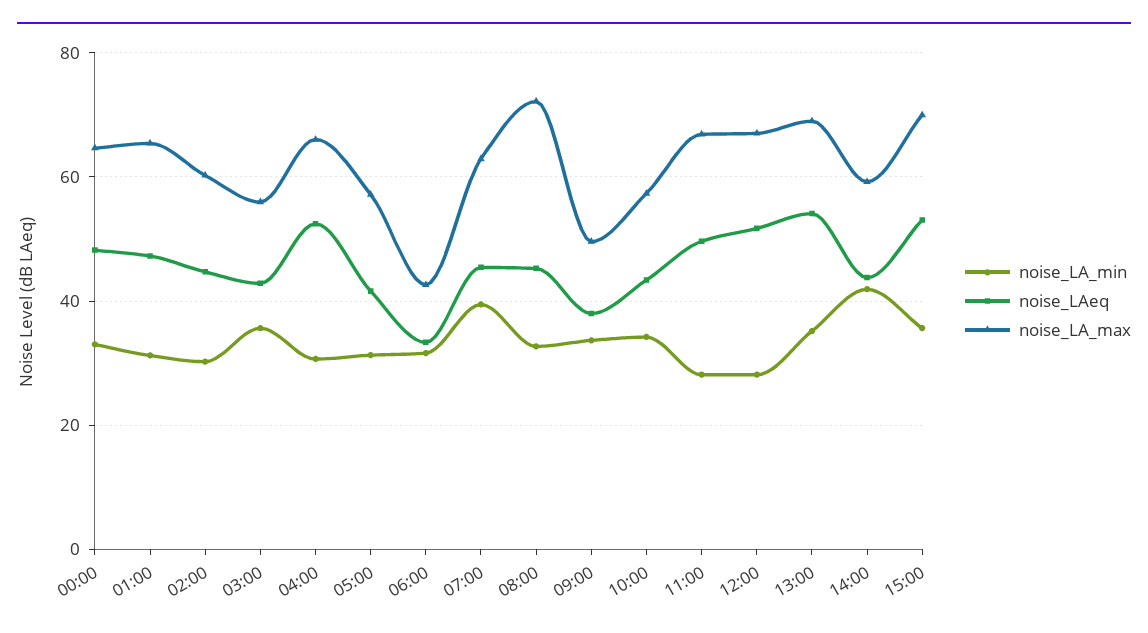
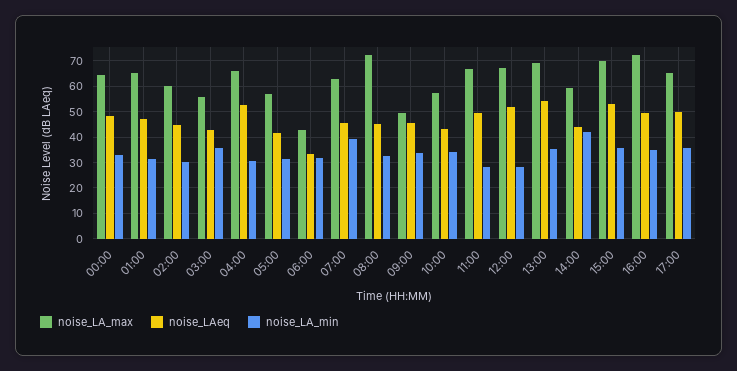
noise_LAeq, 09:00: 38 -> 45
noise_LA_max, 16:00: none -> 72.5
noise_LAeq, 16:00: none -> 50
noise_LA_min, 16:00: none -> 35
noise_LA_max, 17:00: none -> 65
noise_LAeq, 17:00: none -> 50
noise_LA_min, 17:00: none -> 35

